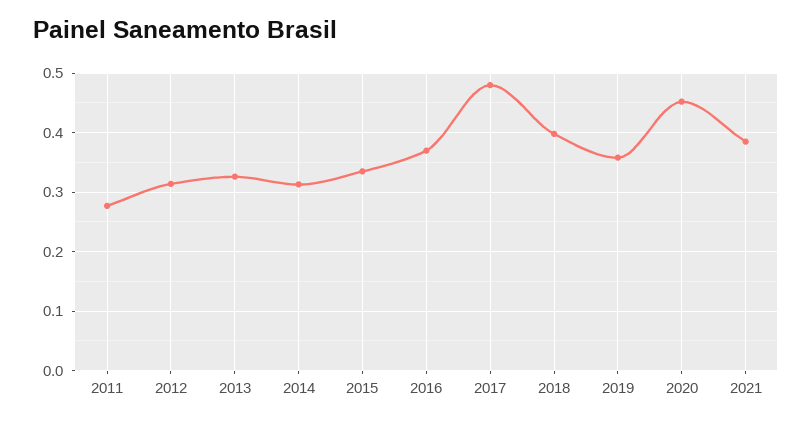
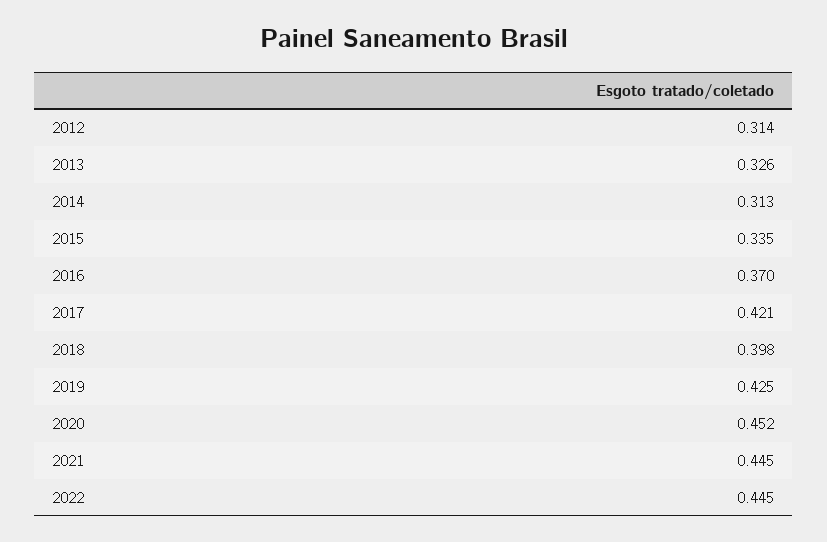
2011: 0.28 -> none
2017: 0.48 -> 0.421
2019: 0.36 -> 0.425
2021: 0.38 -> 0.445
2022: none -> 0.445

